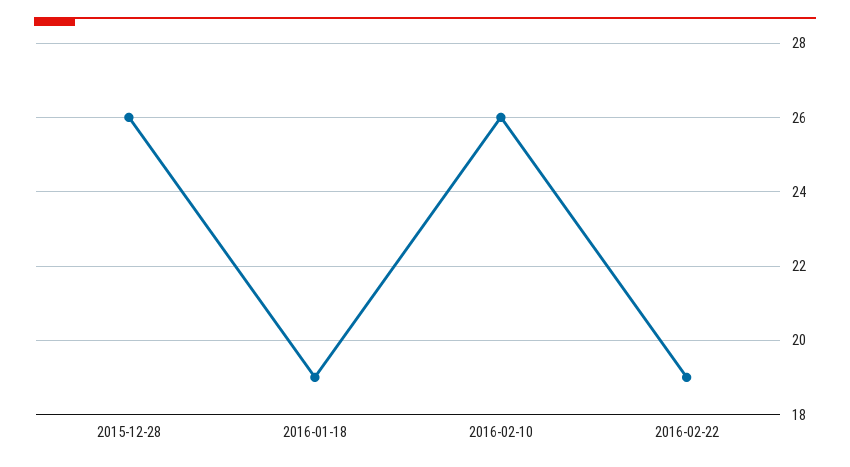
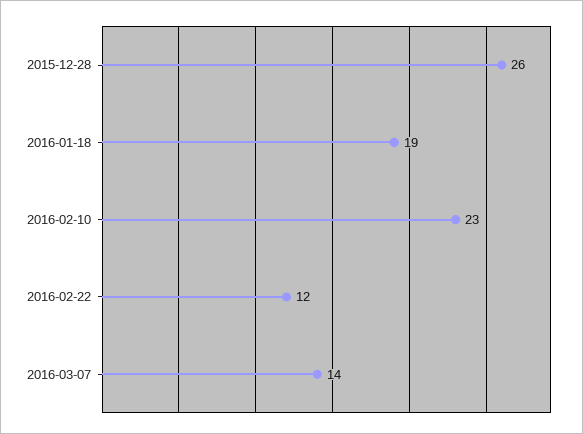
2016-02-10: 26 -> 23
2016-02-22: 19 -> 12
2016-03-07: none -> 14

